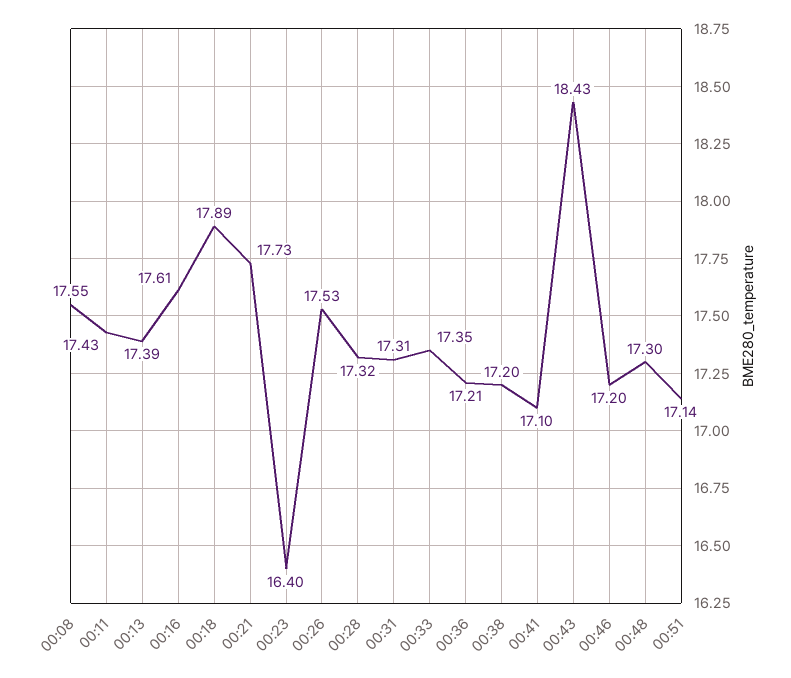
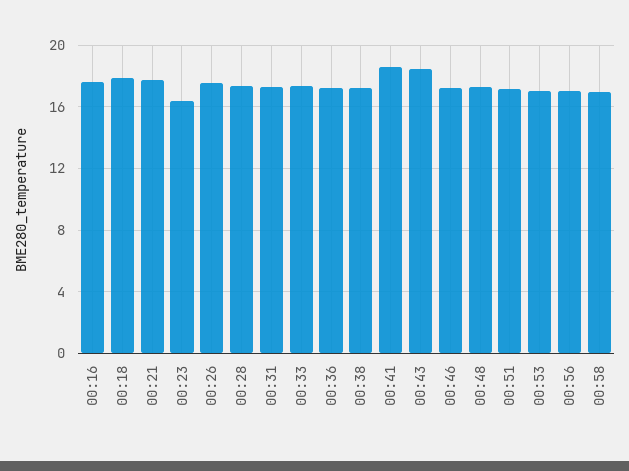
00:08: 17.55 -> none
00:11: 17.43 -> none
00:13: 17.39 -> none
00:41: 17.1 -> 18.5
00:53: none -> 17
00:56: none -> 17
00:58: none -> 17

